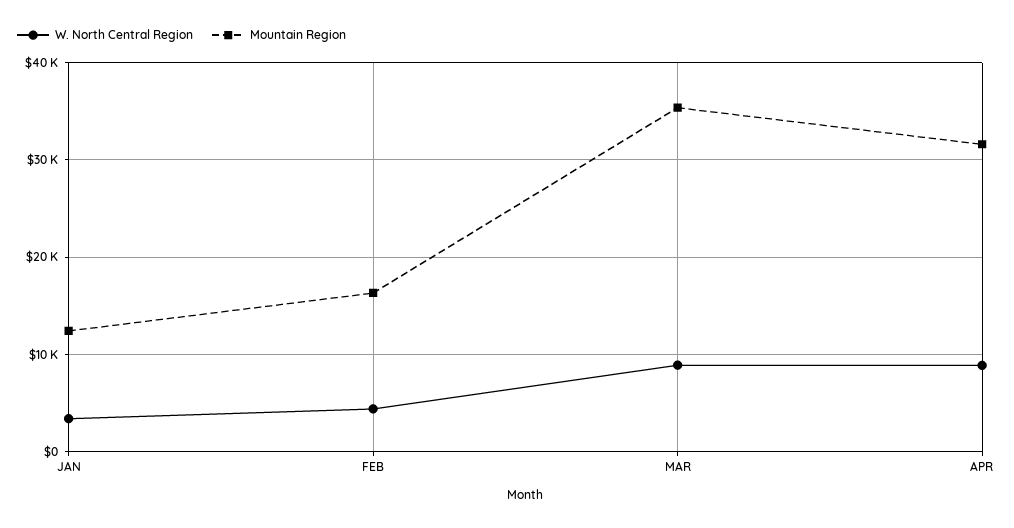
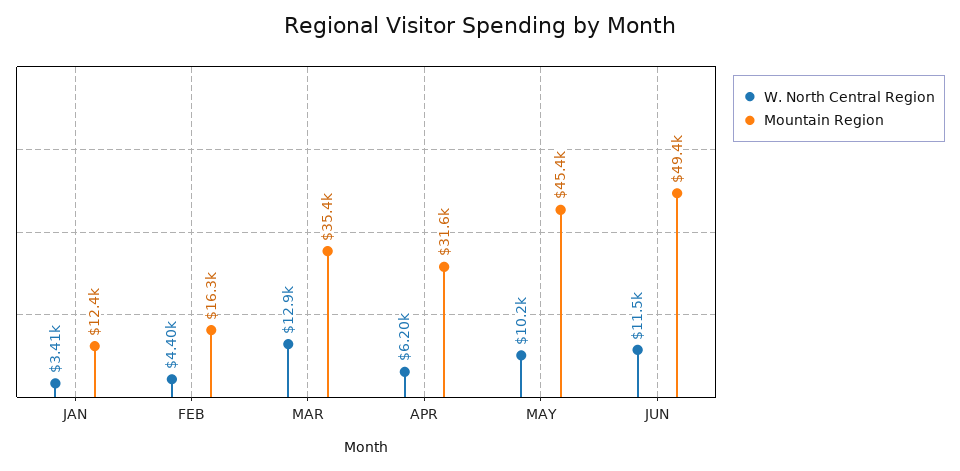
W. North Central Region, MAR: 9000 -> 12900
W. North Central Region, APR: 9000 -> 6200
W. North Central Region, MAY: none -> 10200
Mountain Region, MAY: none -> 45400
W. North Central Region, JUN: none -> 11500
Mountain Region, JUN: none -> 49400

